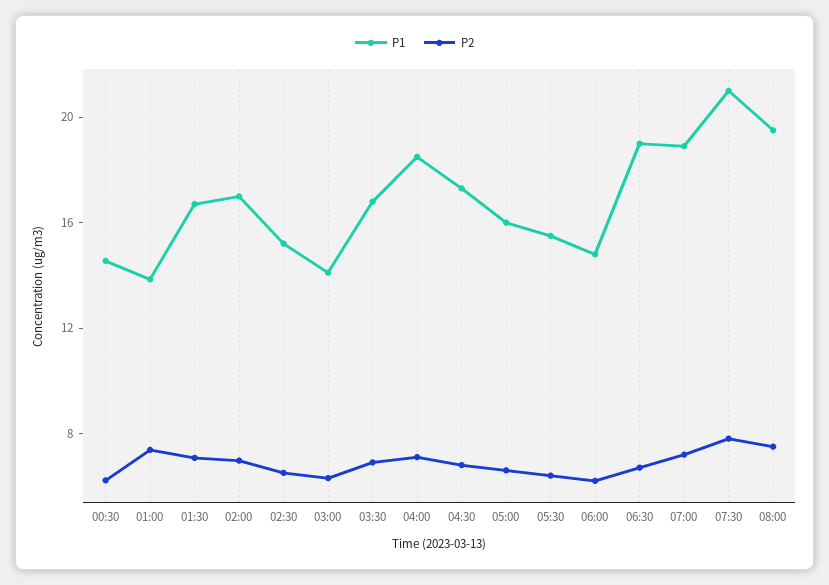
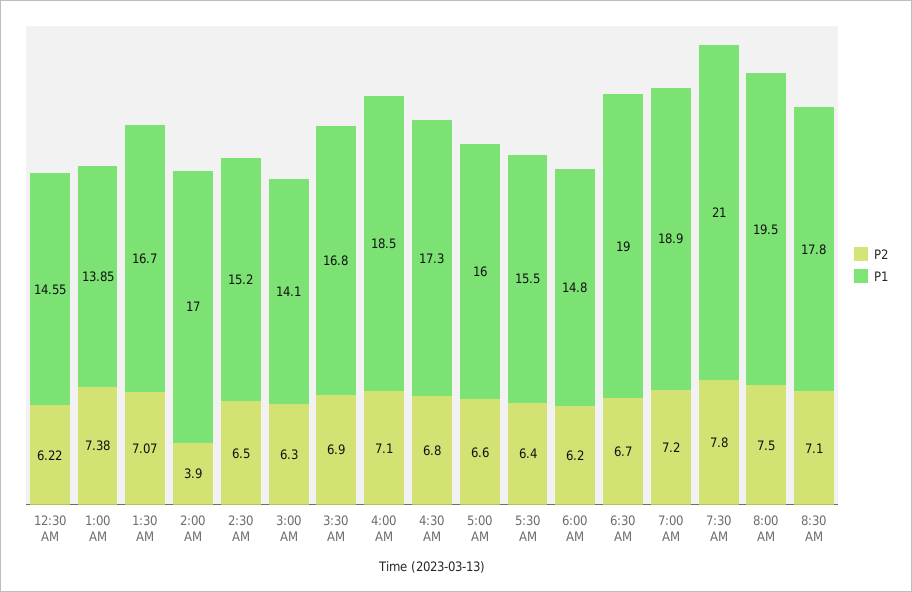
P2, 02:00: 7 -> 3.9
P2, 8:30 AM: none -> 7.1
P1, 8:30 AM: none -> 17.8

